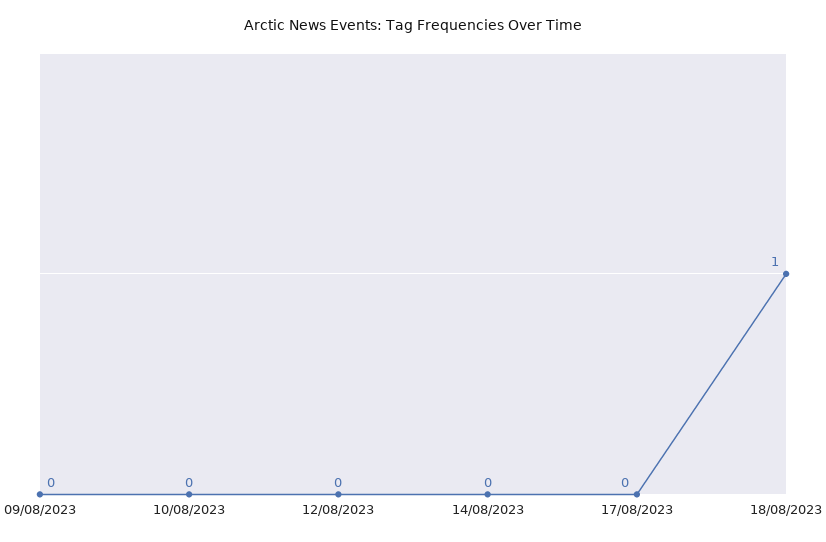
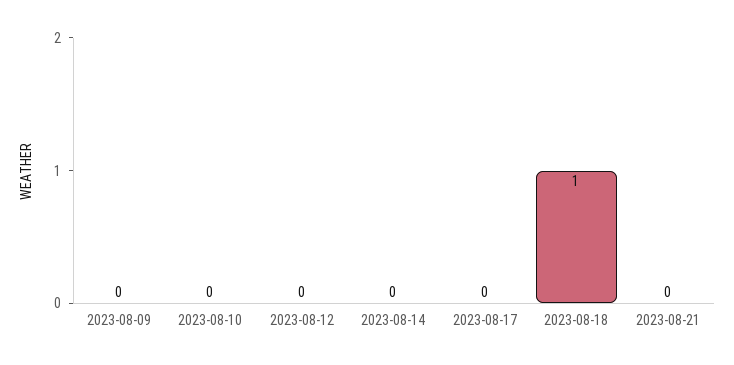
2023-08-21: none -> 0

